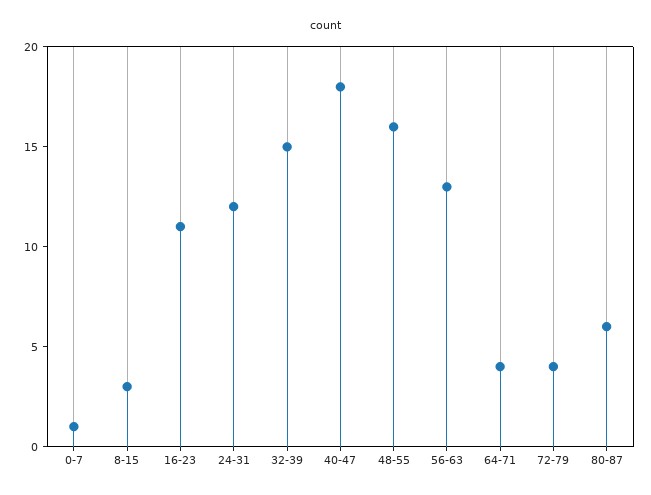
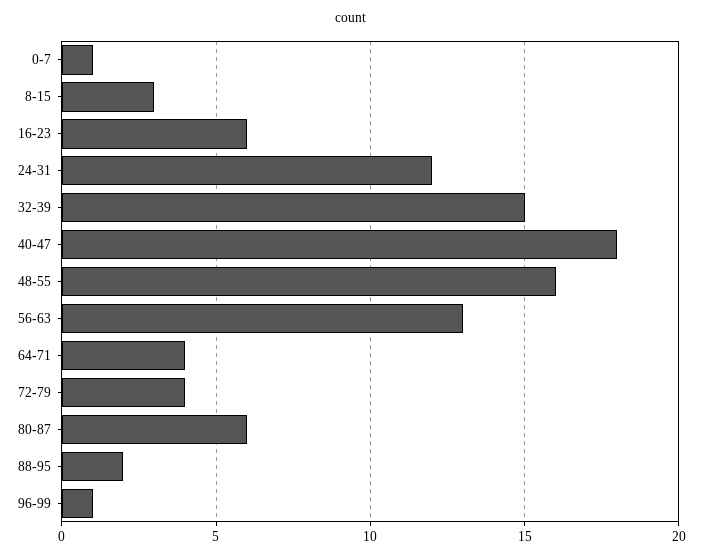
16-23: 11 -> 6
88-95: none -> 2
96-99: none -> 1

